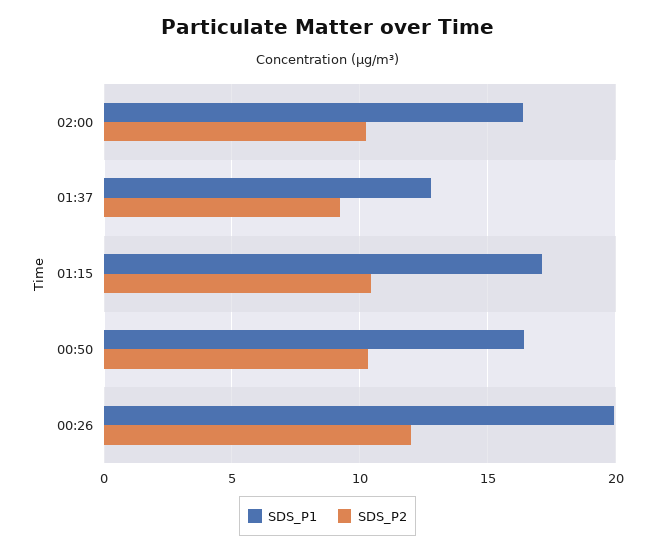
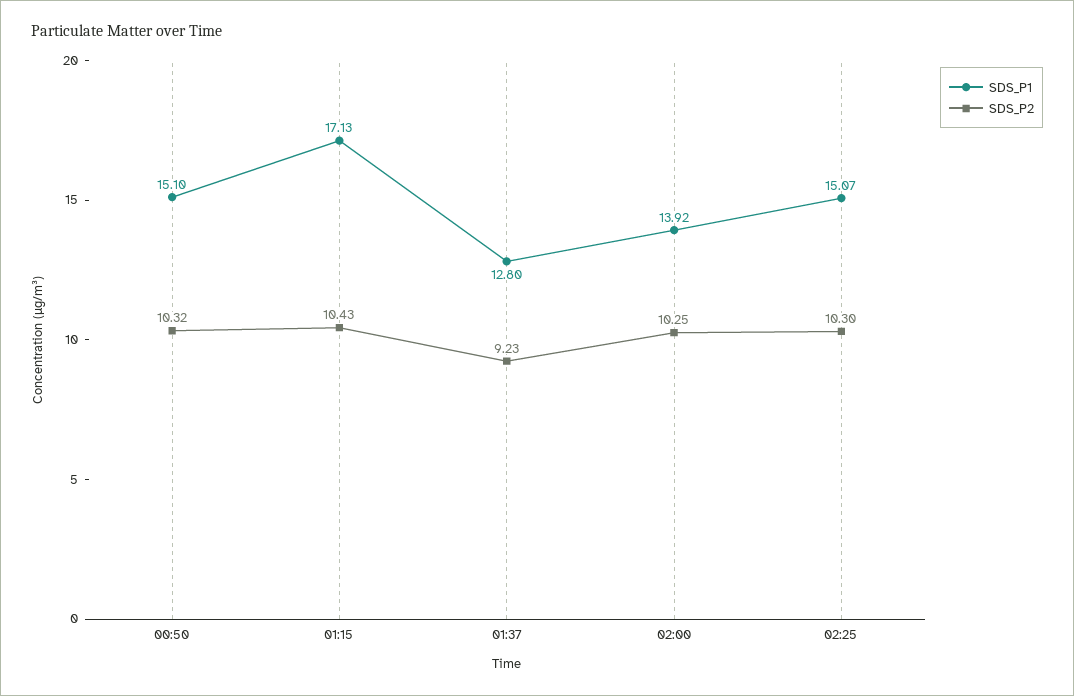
SDS_P1, 02:00: 16.5 -> 13.92
SDS_P1, 00:50: 16.5 -> 15.1
SDS_P1, 00:26: 20 -> none
SDS_P2, 00:26: 12 -> none
SDS_P1, 02:25: none -> 15.07
SDS_P2, 02:25: none -> 10.3

